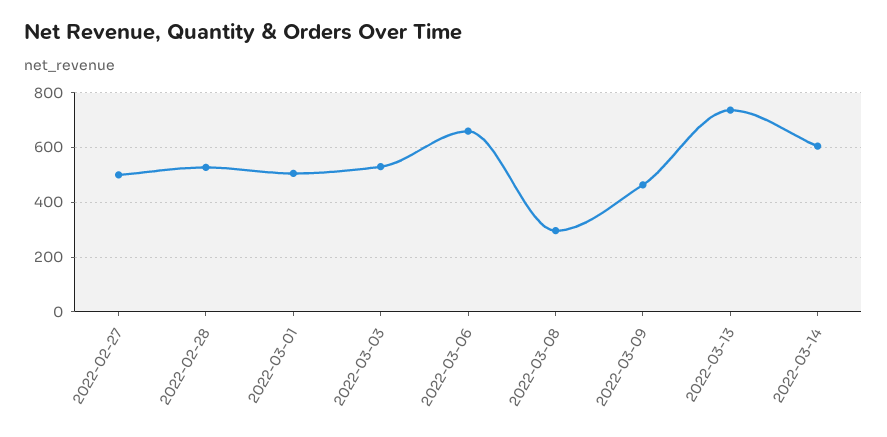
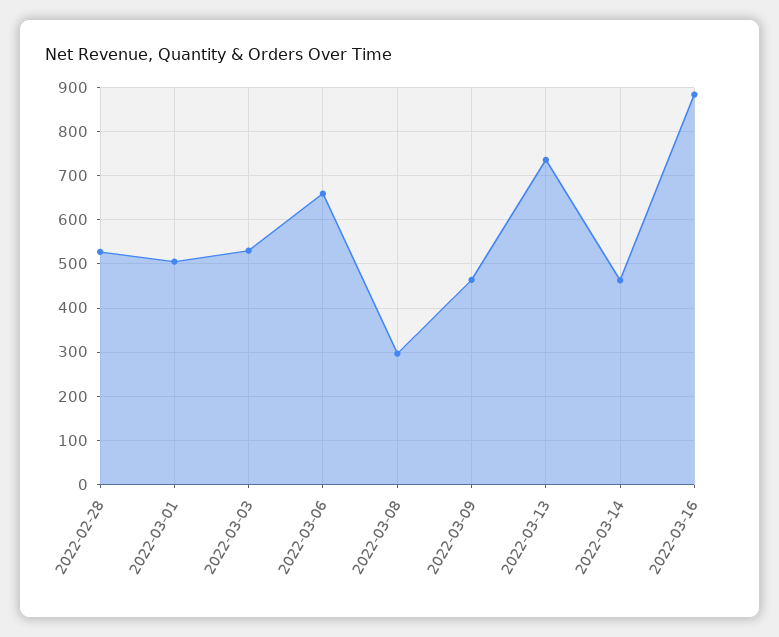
2022-02-27: 500 -> none
2022-03-14: 600 -> 460
2022-03-16: none -> 880

